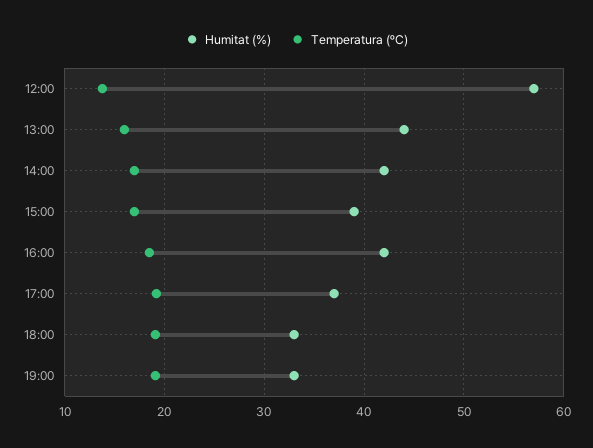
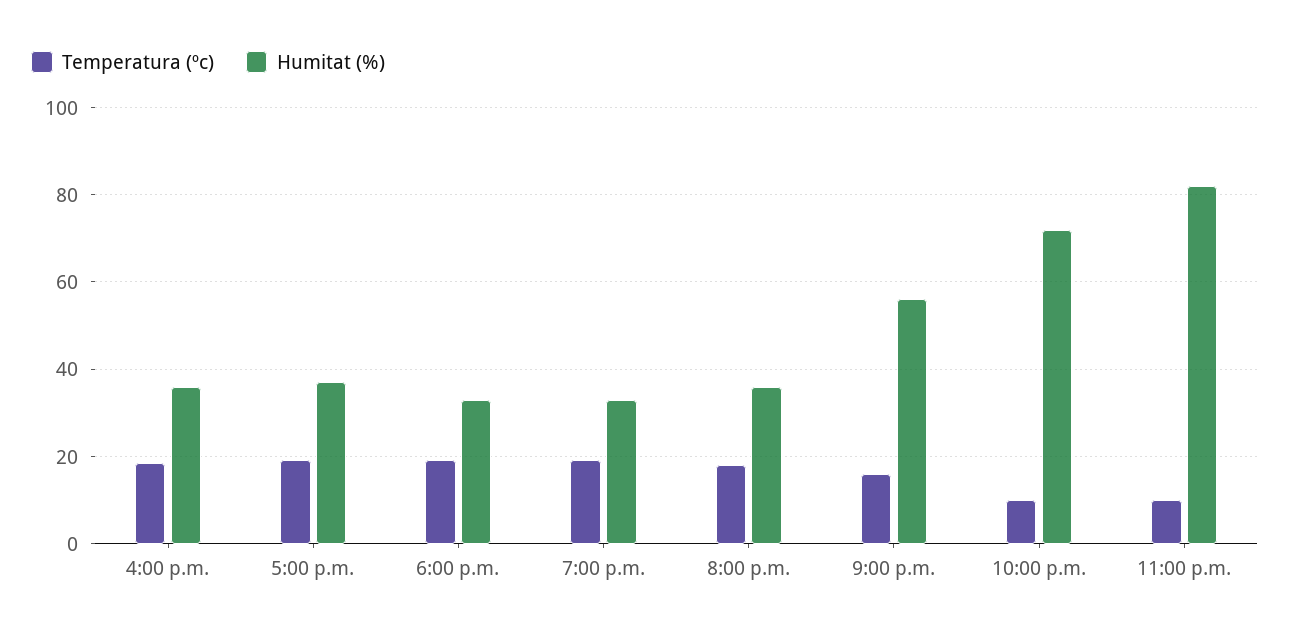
Humitat (%), 12:00: 57 -> none
Temperatura (ºC), 12:00: 14 -> none
Humitat (%), 13:00: 44 -> none
Temperatura (ºC), 13:00: 16 -> none
Humitat (%), 14:00: 42 -> none
Temperatura (ºC), 14:00: 17 -> none
Humitat (%), 15:00: 39 -> none
Temperatura (ºC), 15:00: 17 -> none
Humitat (%), 16:00: 42 -> 36
Temperatura (ºC), 8:00 p.m.: none -> 18
Humitat (%), 8:00 p.m.: none -> 36
Temperatura (ºC), 9:00 p.m.: none -> 16
Humitat (%), 9:00 p.m.: none -> 56
Temperatura (ºC), 10:00 p.m.: none -> 10
Humitat (%), 10:00 p.m.: none -> 72
Temperatura (ºC), 11:00 p.m.: none -> 10
Humitat (%), 11:00 p.m.: none -> 82

